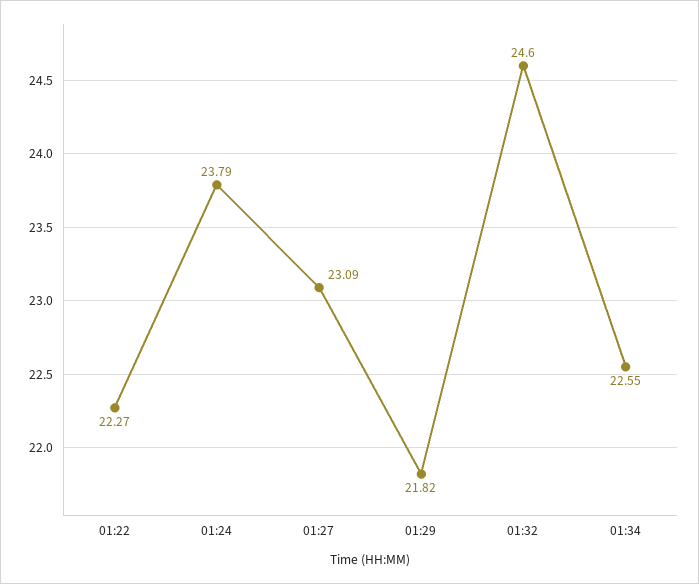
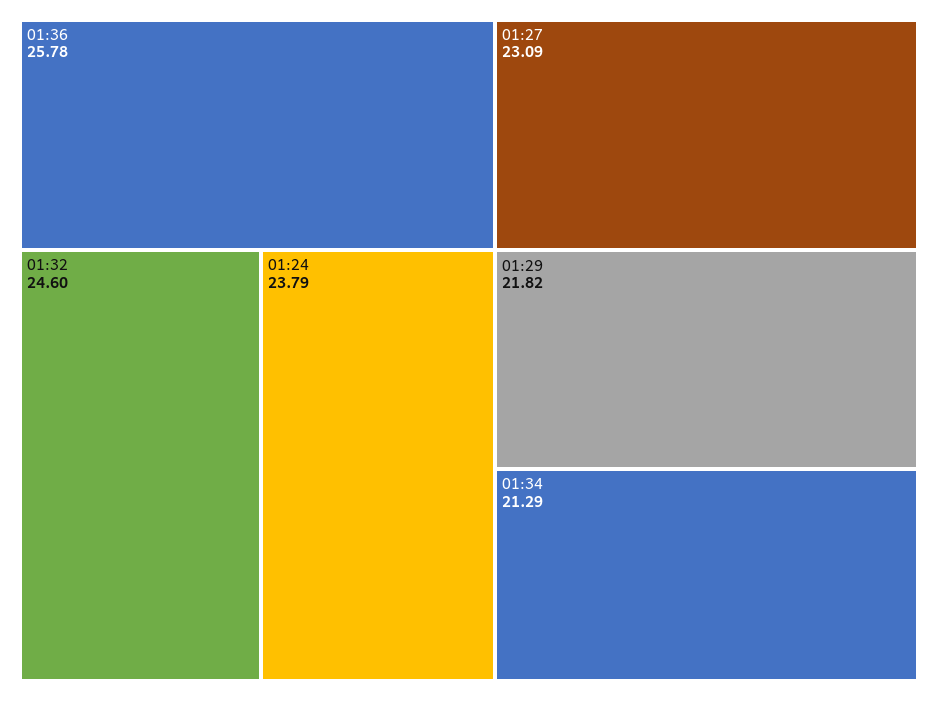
01:22: 22.27 -> none
01:34: 22.55 -> 21.29
01:36: none -> 25.78

